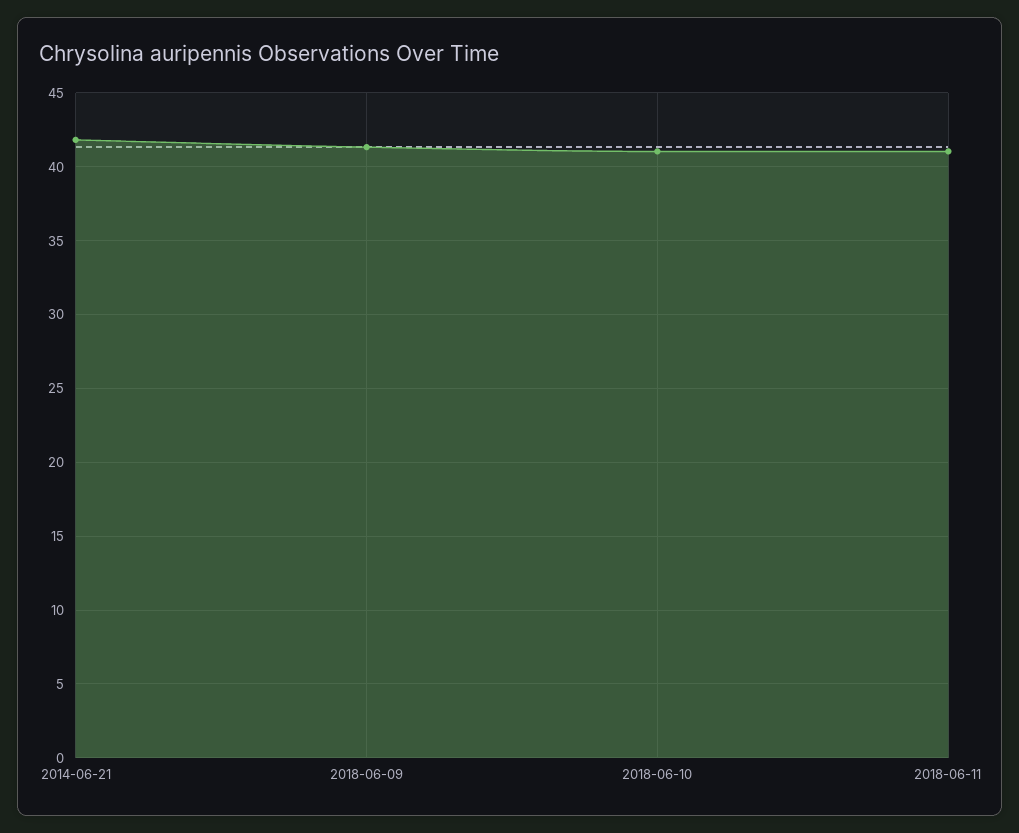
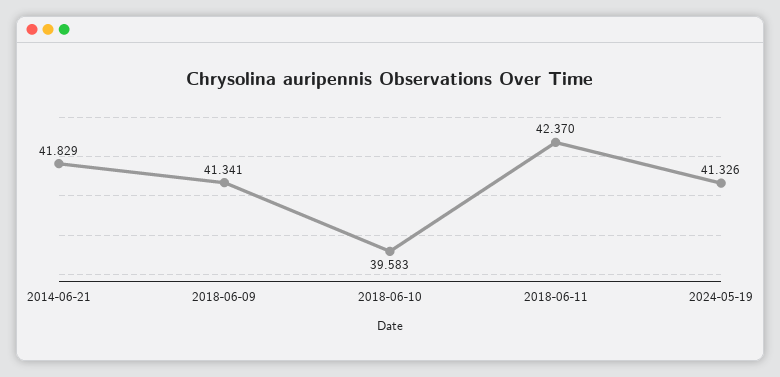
2018-06-10: 41 -> 39.583
2018-06-11: 41 -> 42.37
2024-05-19: none -> 41.326

